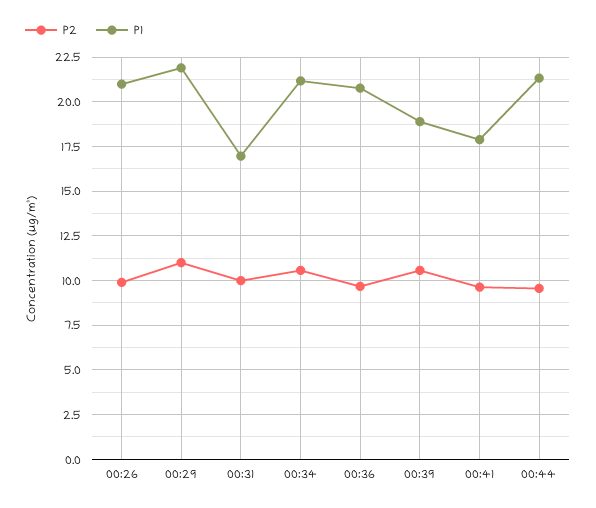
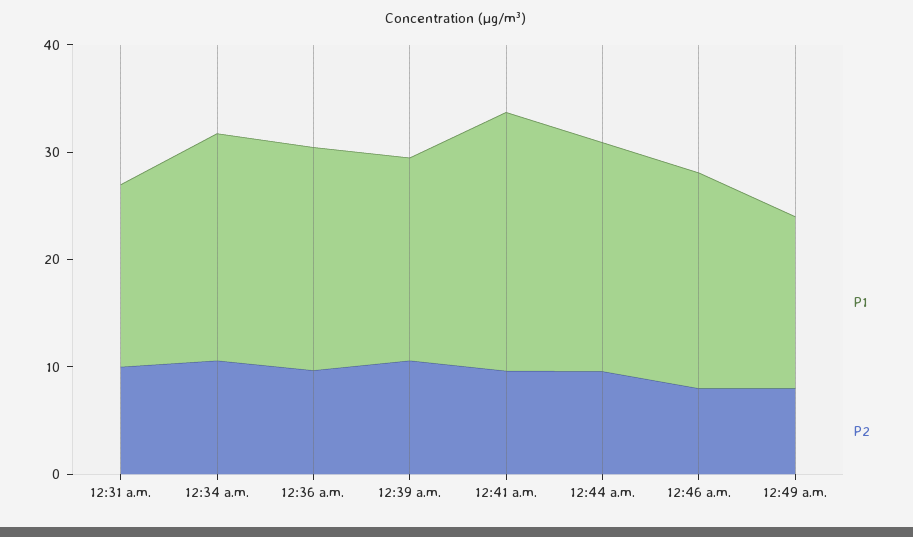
P2, 00:26: 10 -> none
P1, 00:26: 21 -> none
P2, 00:29: 11 -> none
P1, 00:29: 22 -> none
P1, 00:41: 18 -> 24
P1, 12:46 a.m.: none -> 20
P2, 12:46 a.m.: none -> 8
P1, 12:49 a.m.: none -> 16
P2, 12:49 a.m.: none -> 8

